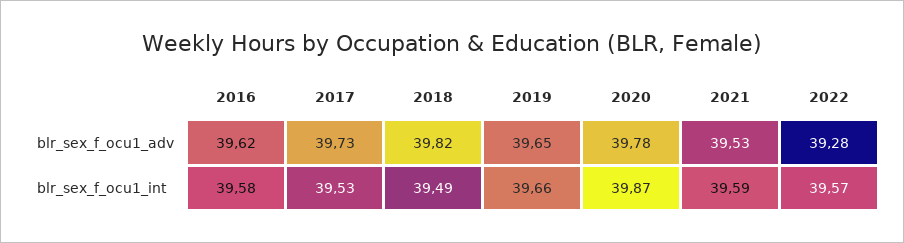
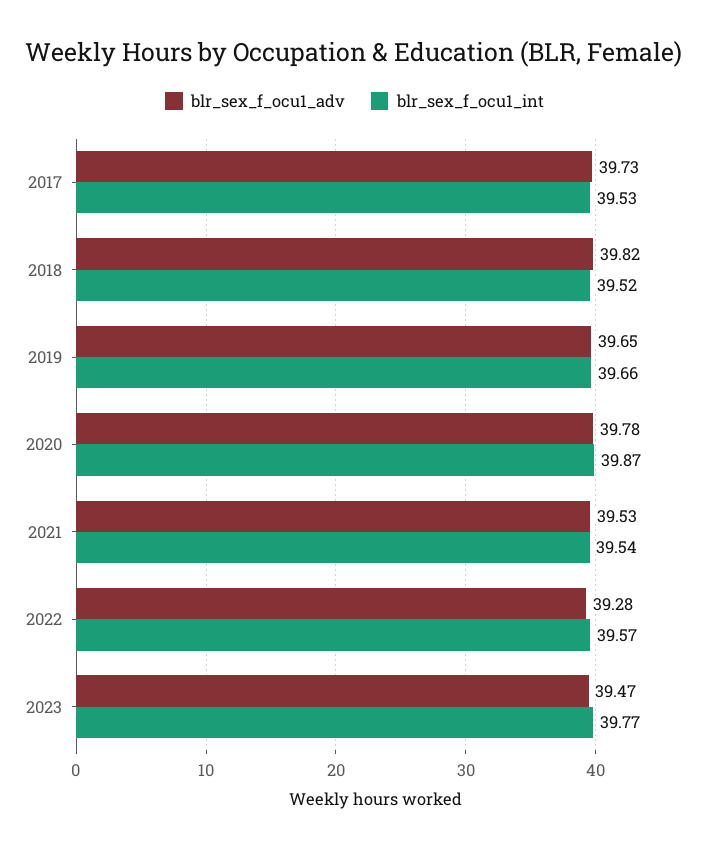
blr_sex_f_ocu1_adv, 2016: 39.62 -> none
blr_sex_f_ocu1_int, 2016: 39.58 -> none
blr_sex_f_ocu1_int, 2018: 39.49 -> 39.52
blr_sex_f_ocu1_int, 2021: 39.59 -> 39.54
blr_sex_f_ocu1_adv, 2023: none -> 39.47
blr_sex_f_ocu1_int, 2023: none -> 39.77

